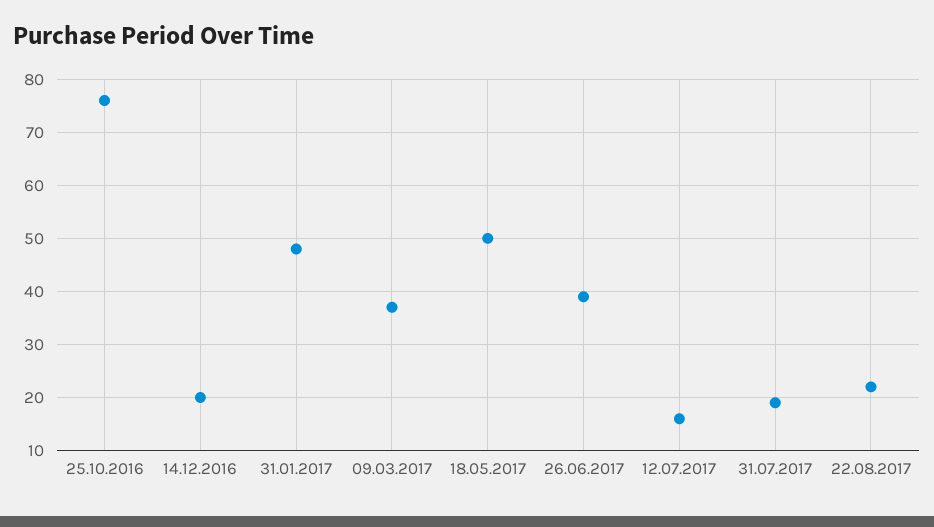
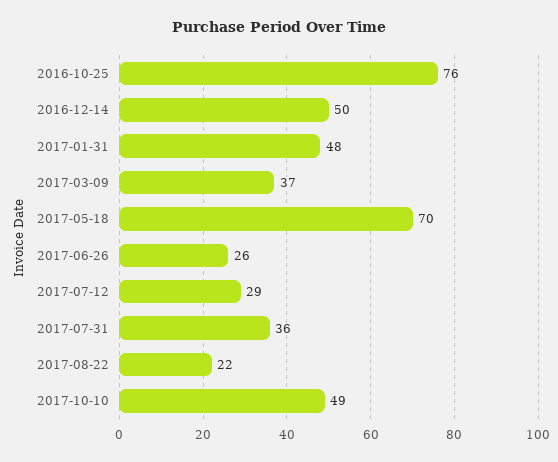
14.12.2016: 20 -> 50
18.05.2017: 50 -> 70
26.06.2017: 40 -> 26
12.07.2017: 15 -> 29
31.07.2017: 20 -> 36
2017-10-10: none -> 49

